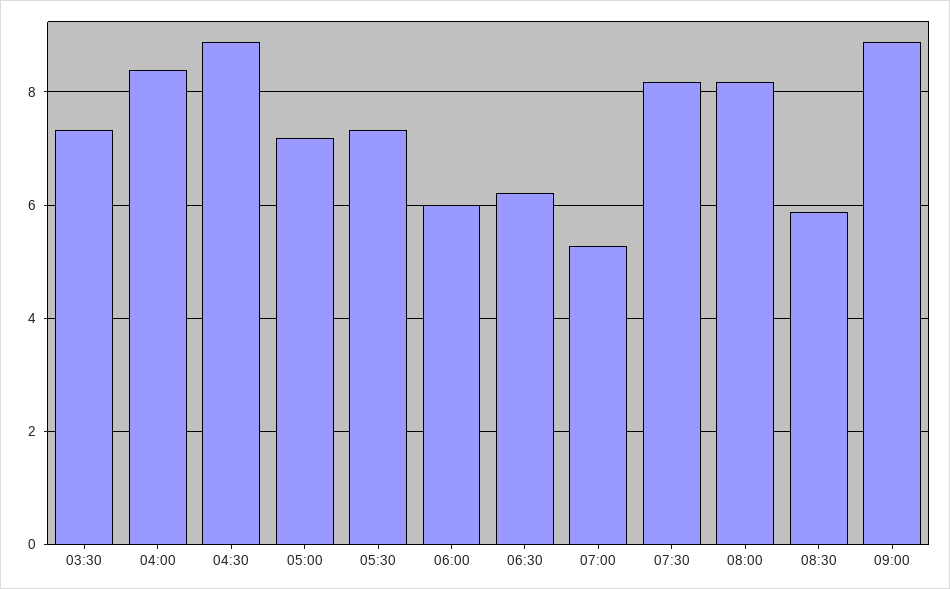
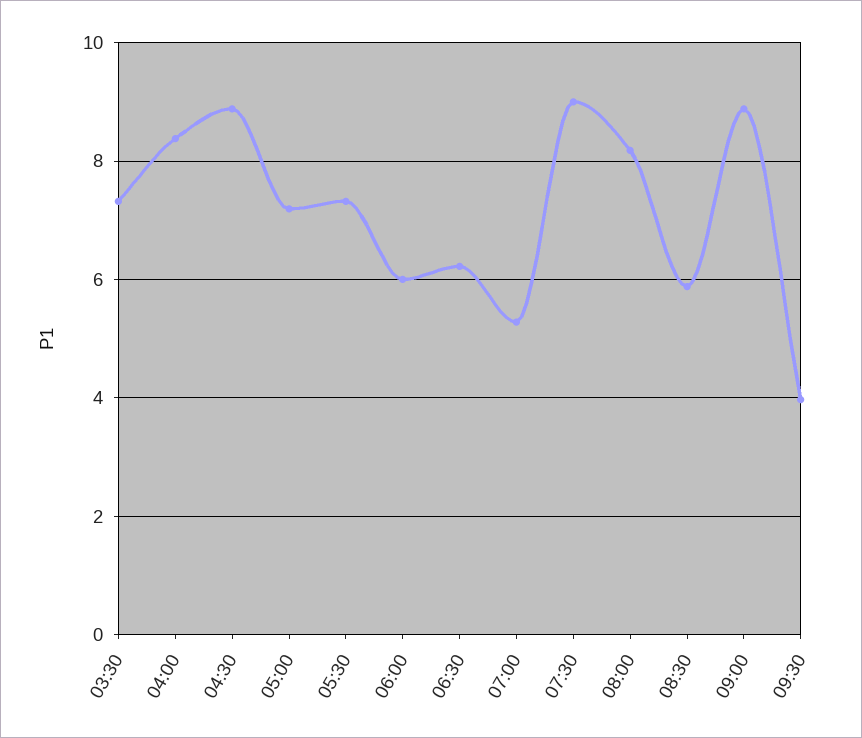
07:30: 8.2 -> 9
09:30: none -> 4

